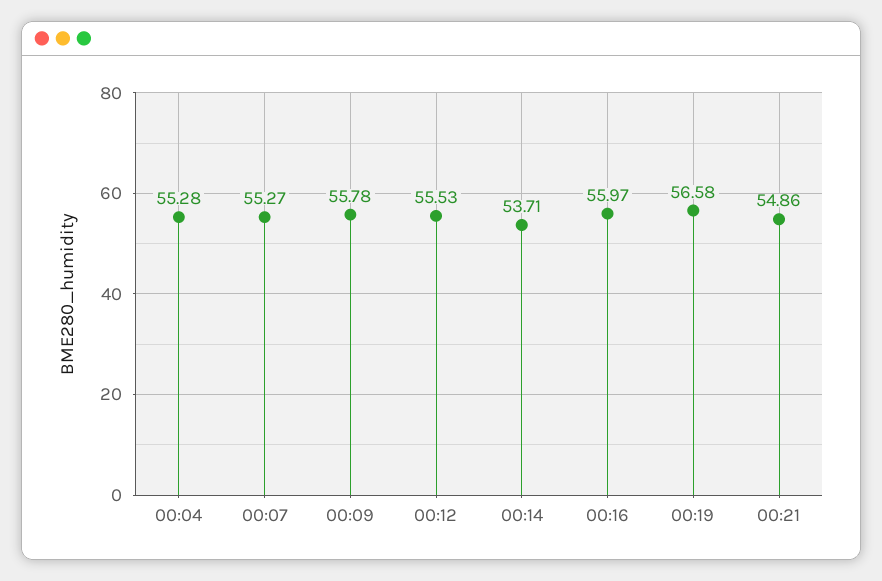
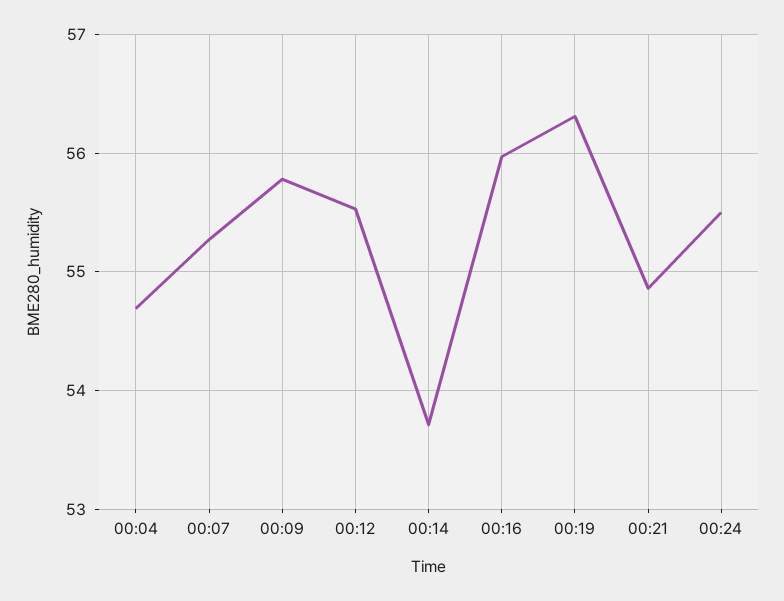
00:04: 55.28 -> 54.7
00:19: 56.58 -> 56.3
00:24: none -> 55.5

